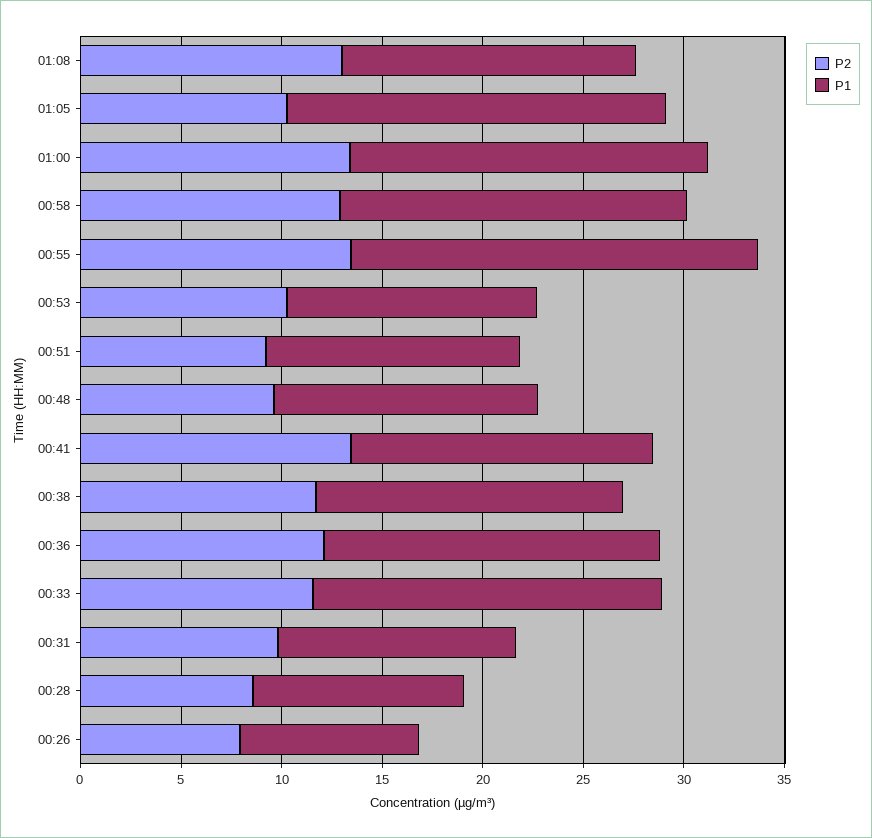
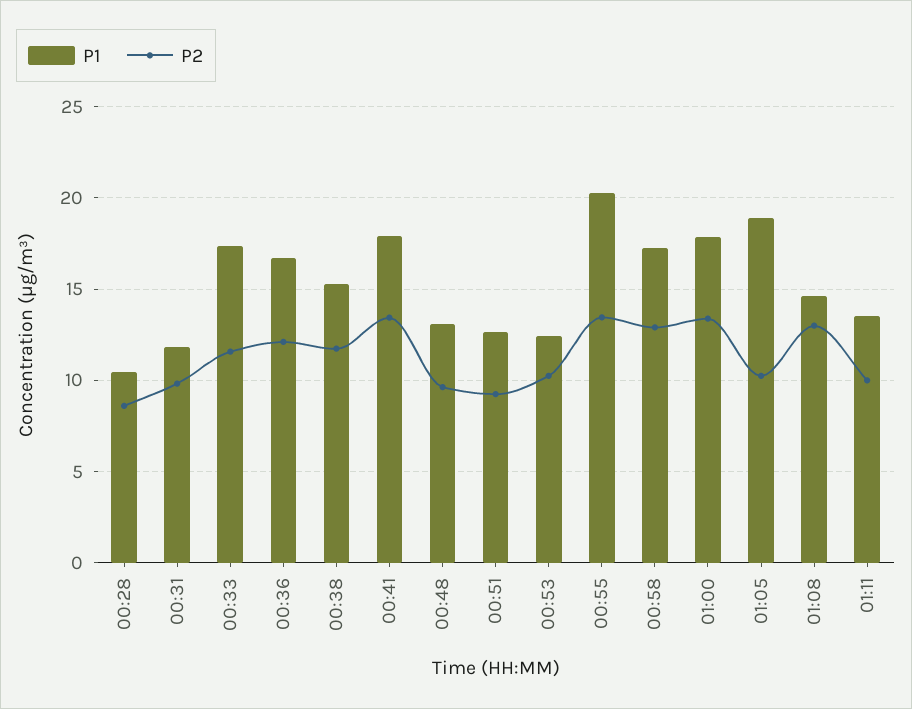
P1, 00:41: 15 -> 18
P2, 00:26: 8 -> none
P1, 00:26: 9 -> none
P1, 01:11: none -> 13.5
P2, 01:11: none -> 10

